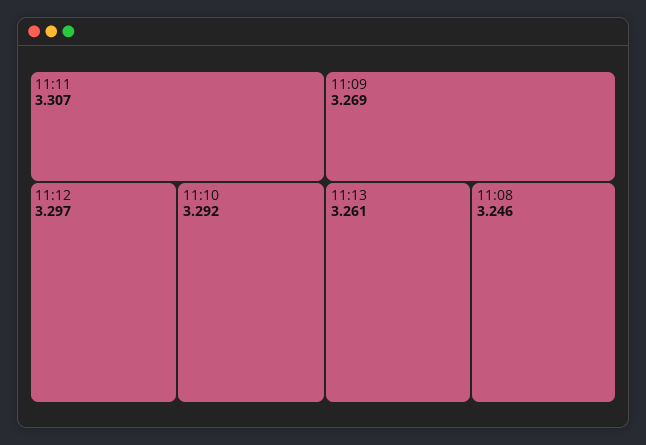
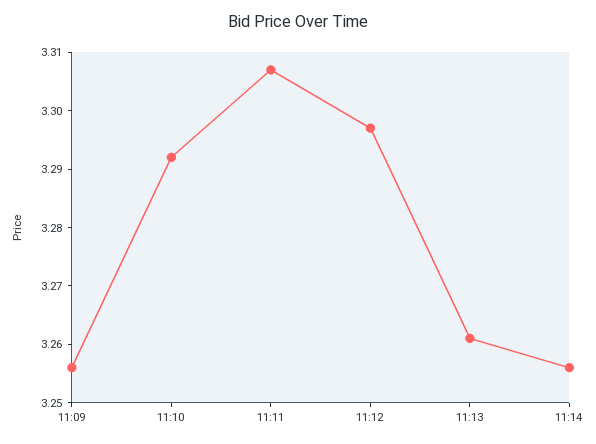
11:09: 3.269 -> 3.255
11:08: 3.246 -> none
11:14: none -> 3.255

